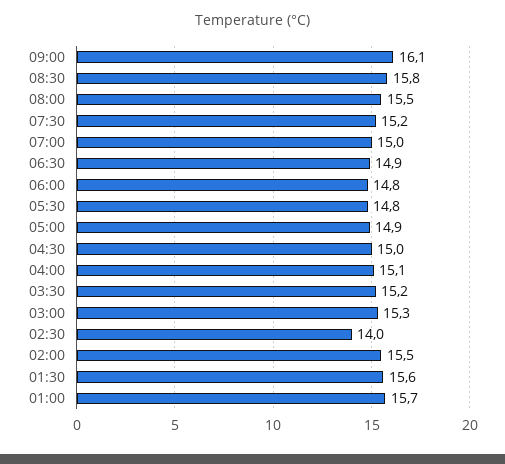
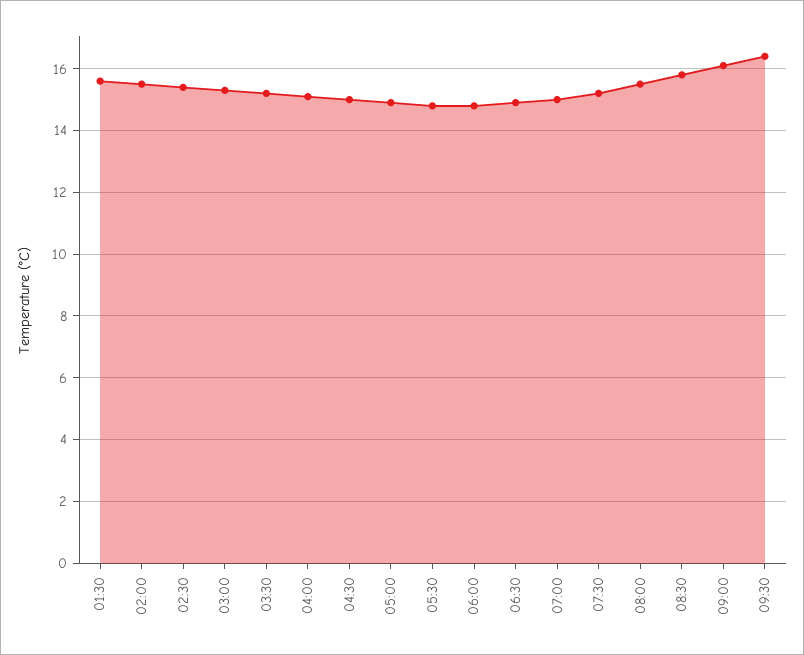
02:30: 14 -> 15.5
01:00: 15.7 -> none
09:30: none -> 16.5

